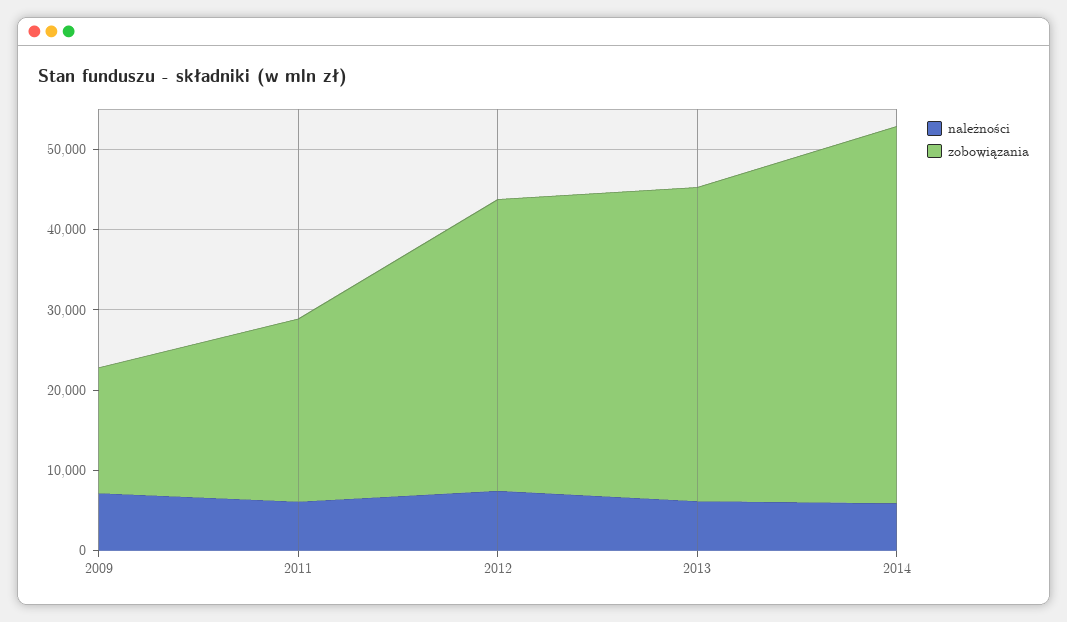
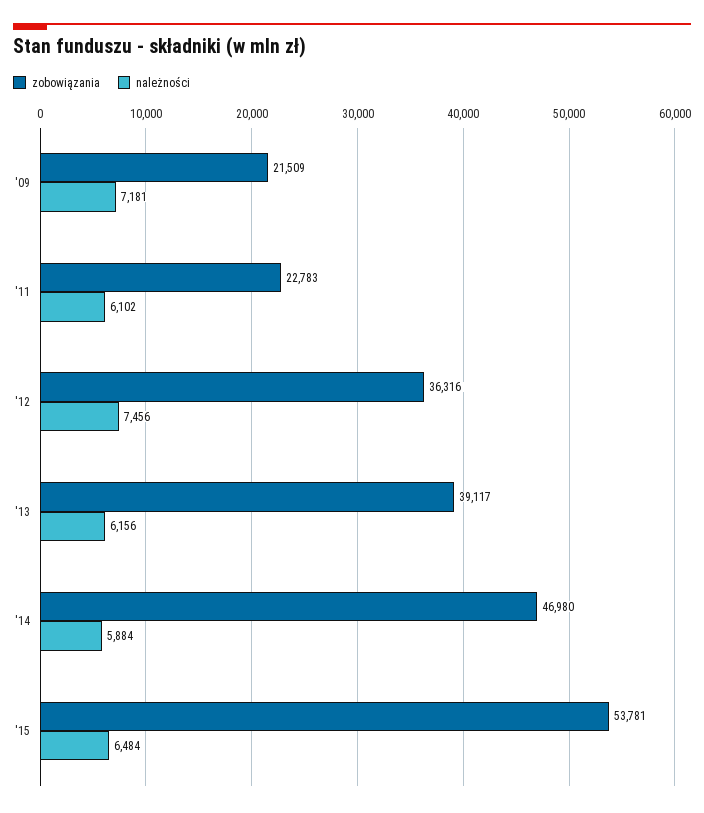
zobowiązania, 2009: 16000 -> 21509
zobowiązania, '15: none -> 53781
należności, '15: none -> 6484

